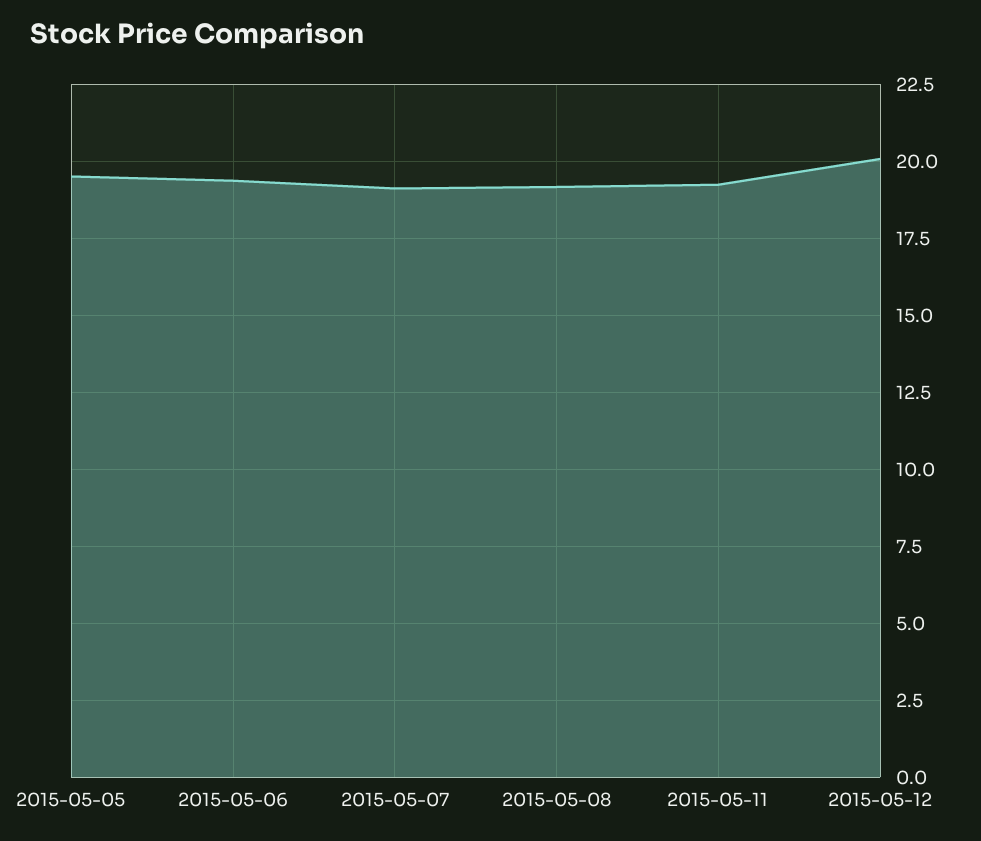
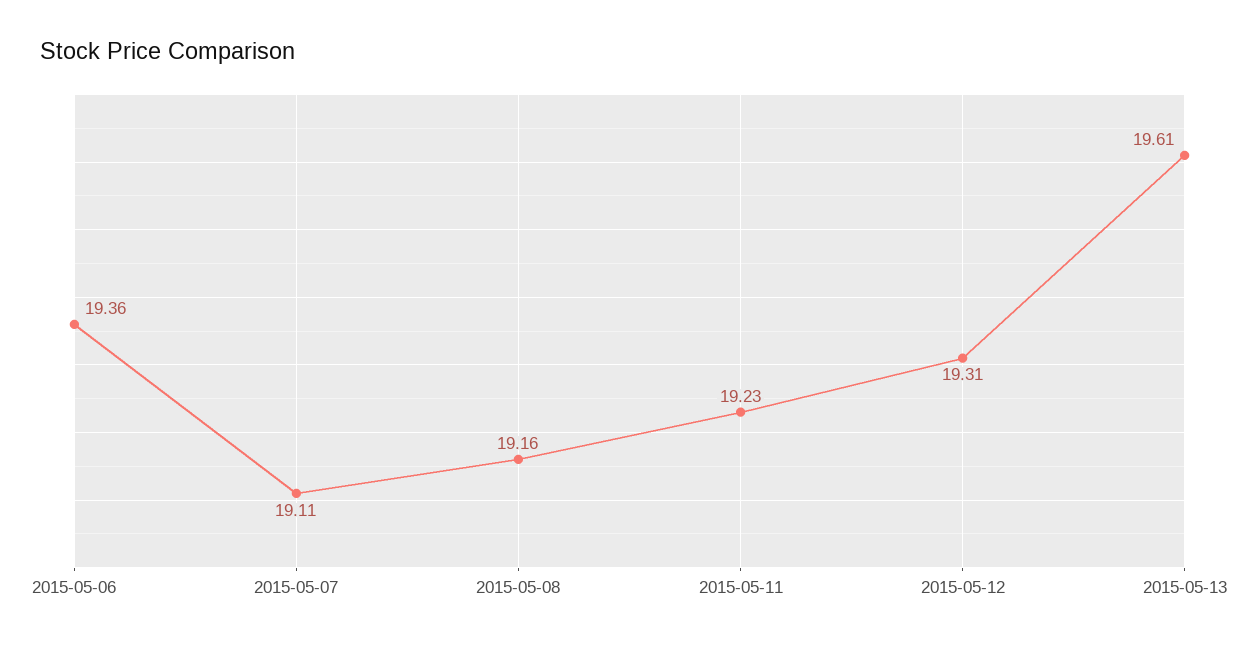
2015-05-05: 19.5 -> none
2015-05-12: 20 -> 19.31
2015-05-13: none -> 19.61

